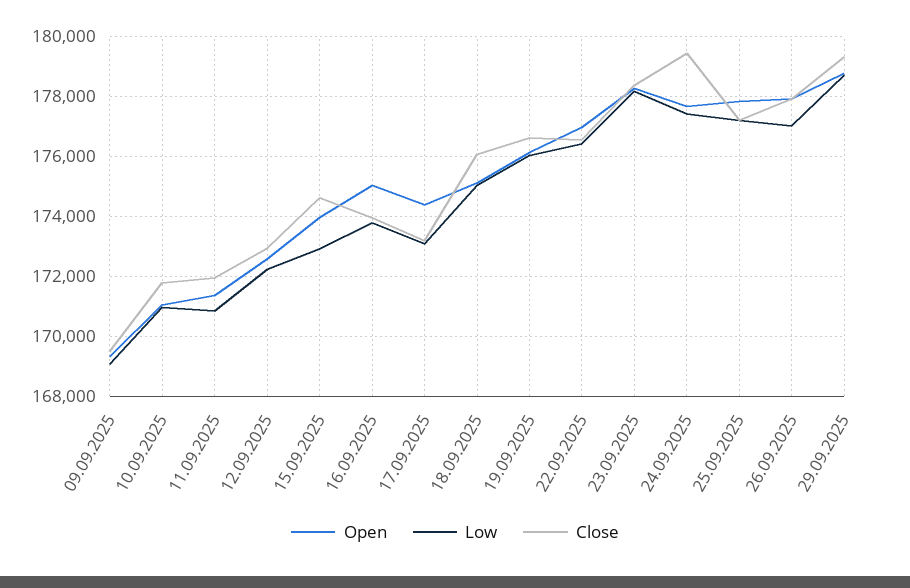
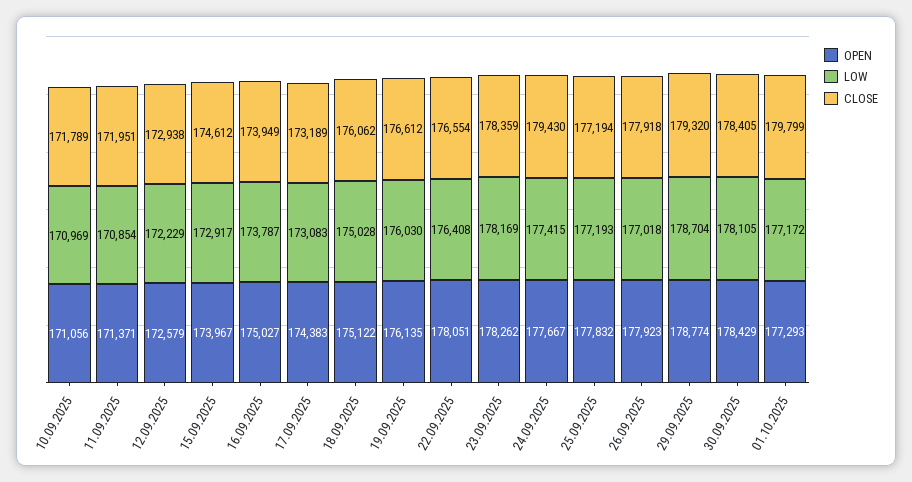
Open, 09.09.2025: 169250 -> none
Low, 09.09.2025: 169000 -> none
Close, 09.09.2025: 169500 -> none
Open, 22.09.2025: 177000 -> 178051
Open, 30.09.2025: none -> 178429
Low, 30.09.2025: none -> 178105
Close, 30.09.2025: none -> 178405
Open, 01.10.2025: none -> 177293
Low, 01.10.2025: none -> 177172
Close, 01.10.2025: none -> 179799

